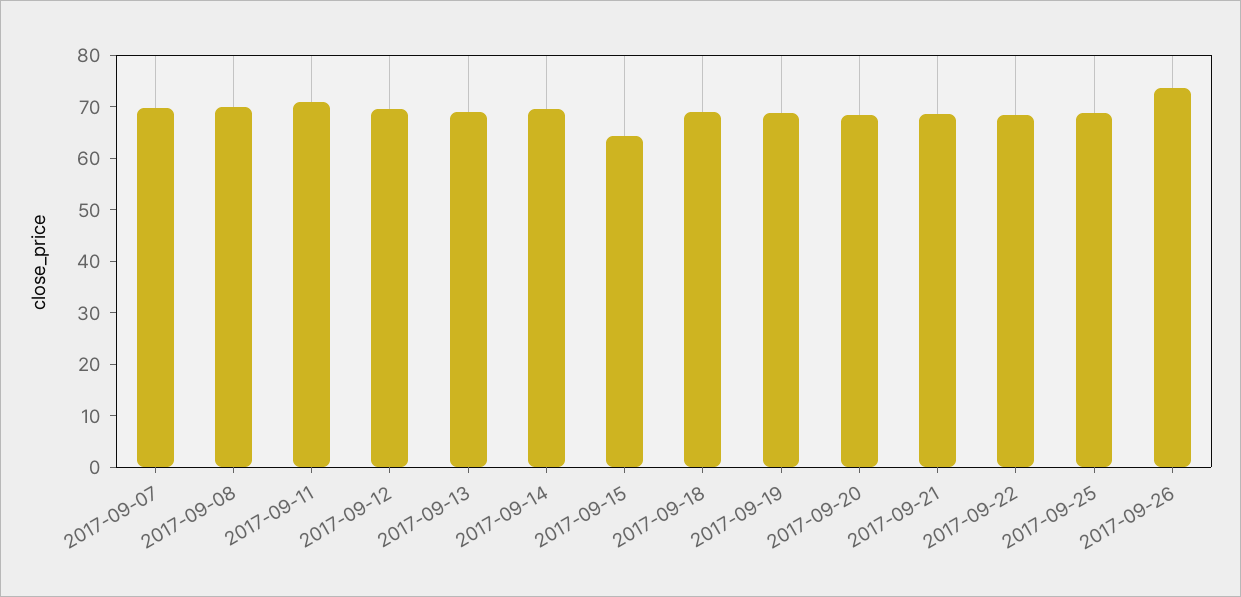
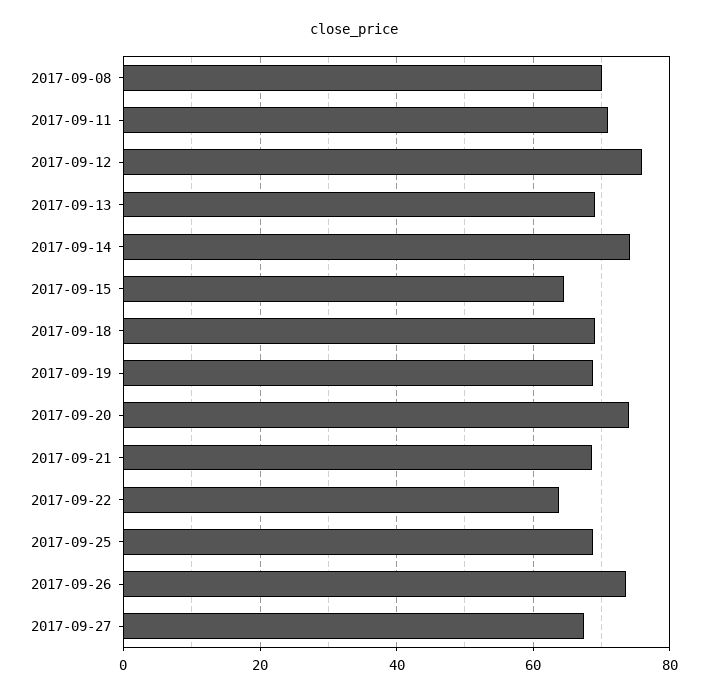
2017-09-07: 70 -> none
2017-09-12: 70 -> 76
2017-09-14: 70 -> 74
2017-09-20: 68 -> 74
2017-09-22: 68 -> 64
2017-09-27: none -> 68

